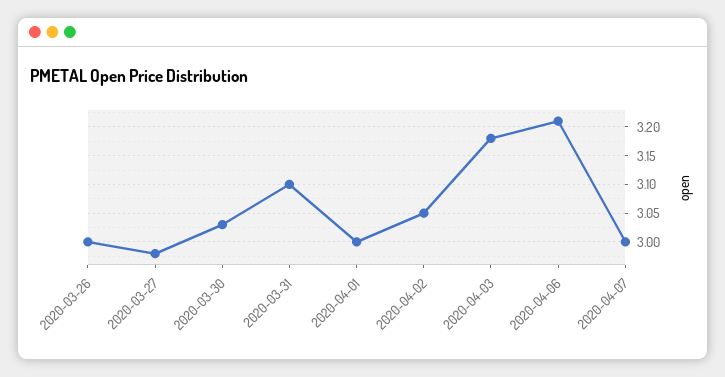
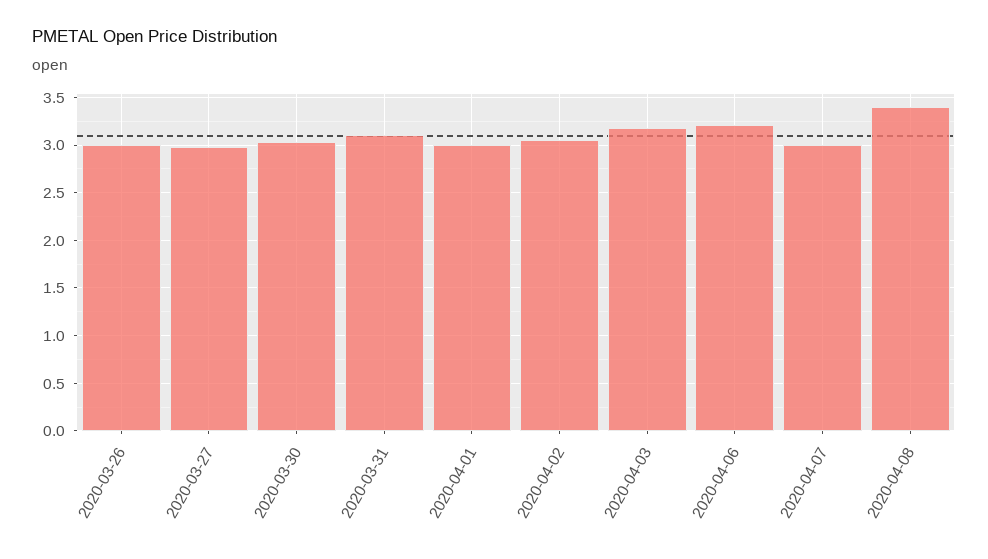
2020-04-08: none -> 3.4

